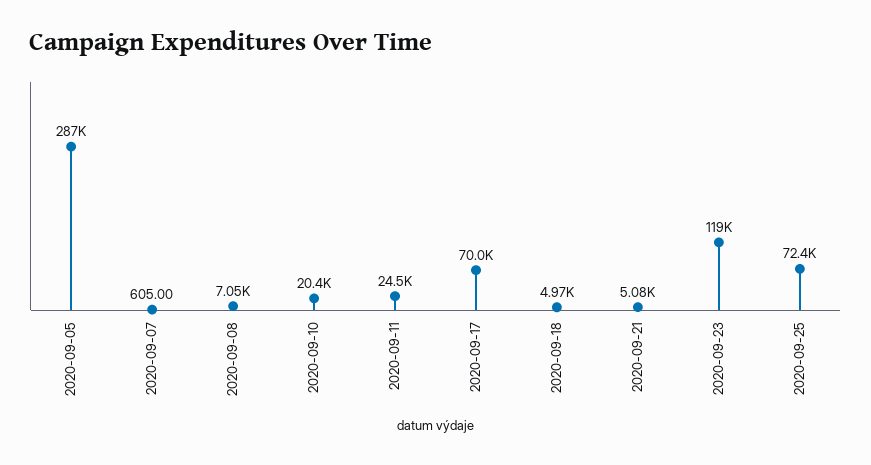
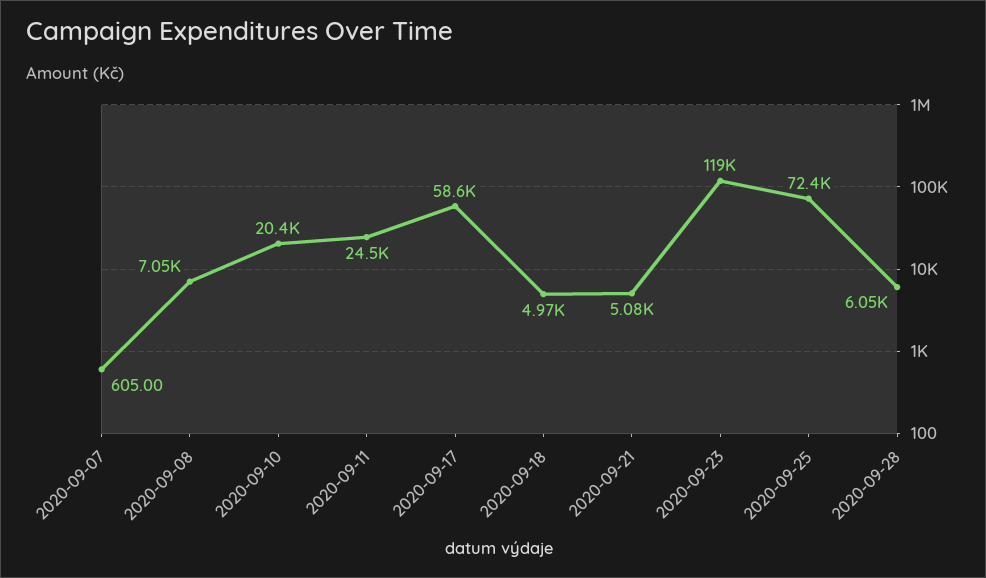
2020-09-05: 287000 -> none
2020-09-17: 70000 -> 58600
2020-09-28: none -> 6050

